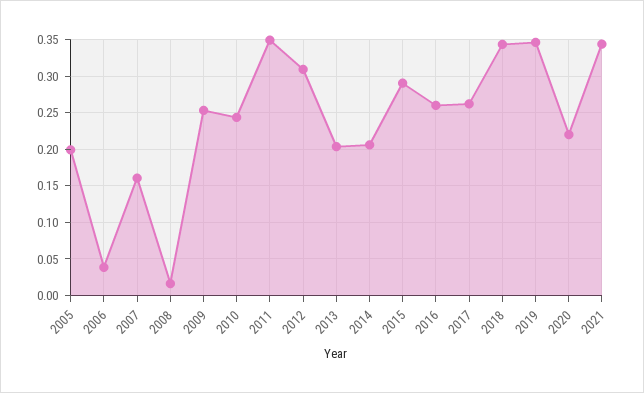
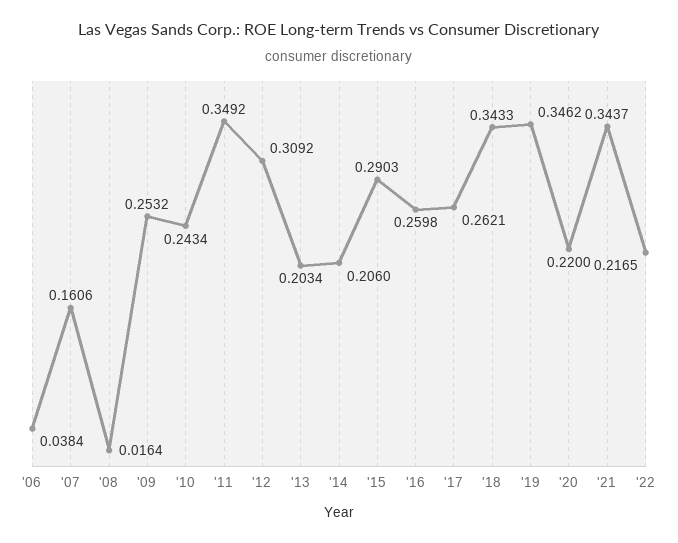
2005: 0.2 -> none
'22: none -> 0.2165

